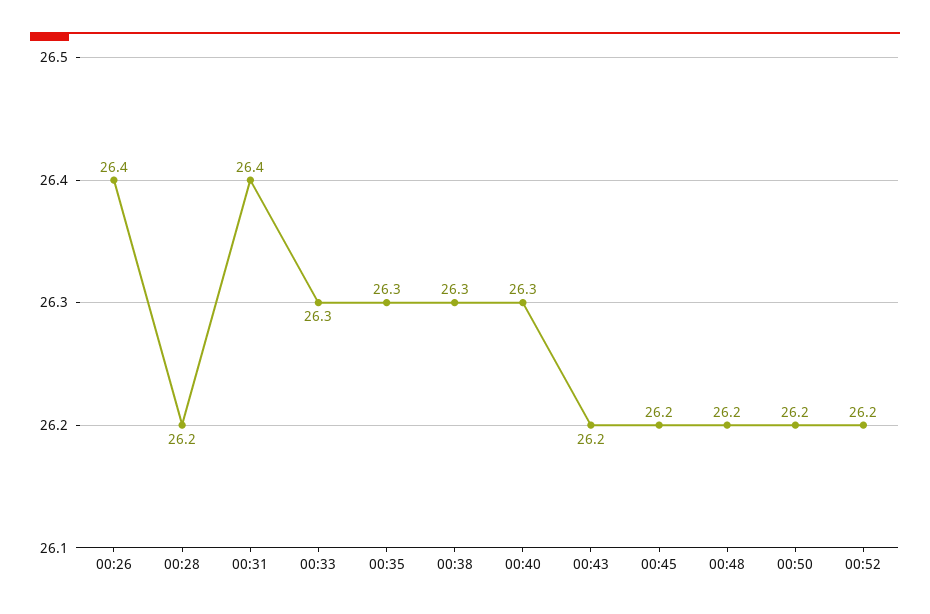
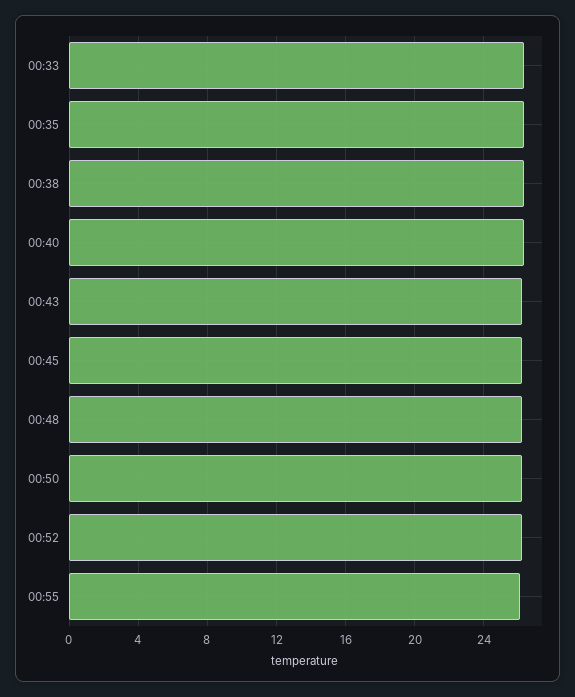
00:26: 26.4 -> none
00:28: 26.2 -> none
00:31: 26.4 -> none
00:55: none -> 26

